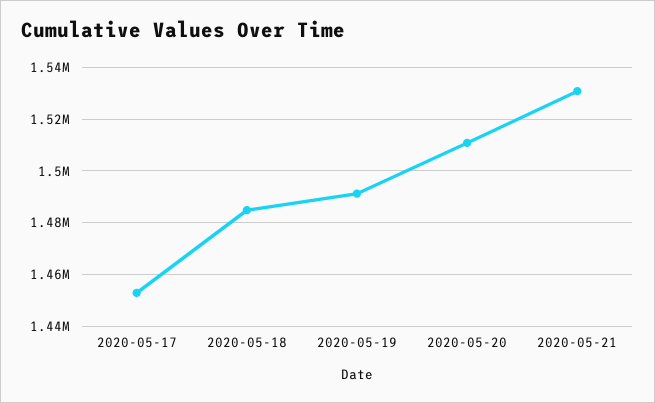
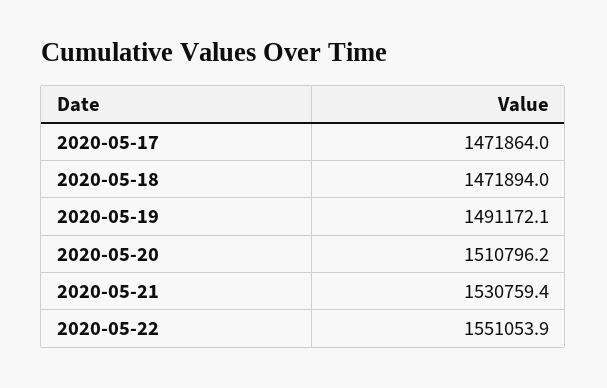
2020-05-17: 1452500 -> 1471864
2020-05-18: 1485000 -> 1471894
2020-05-22: none -> 1551053.9

